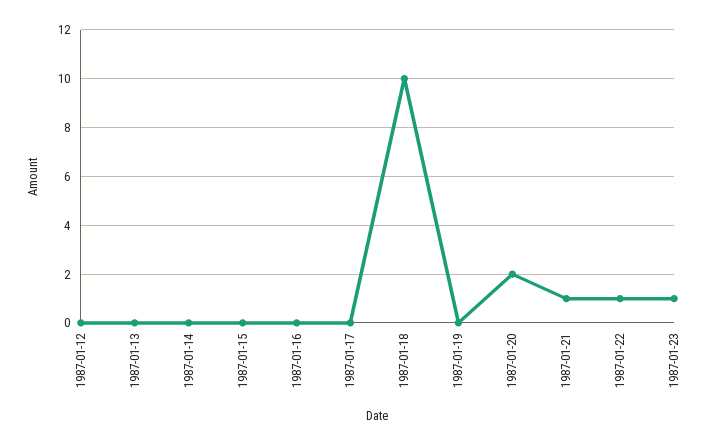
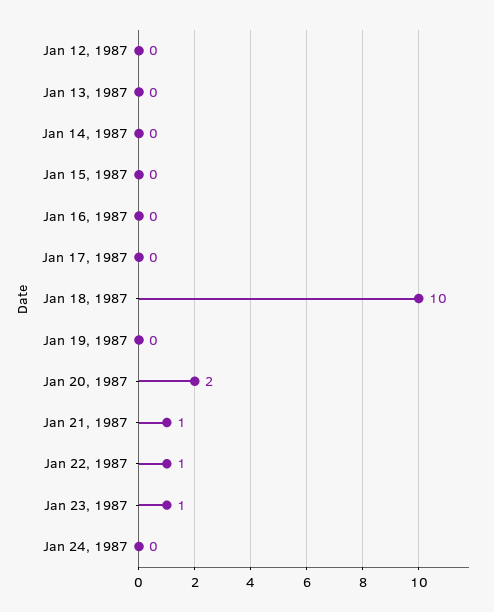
Jan 24, 1987: none -> 0

